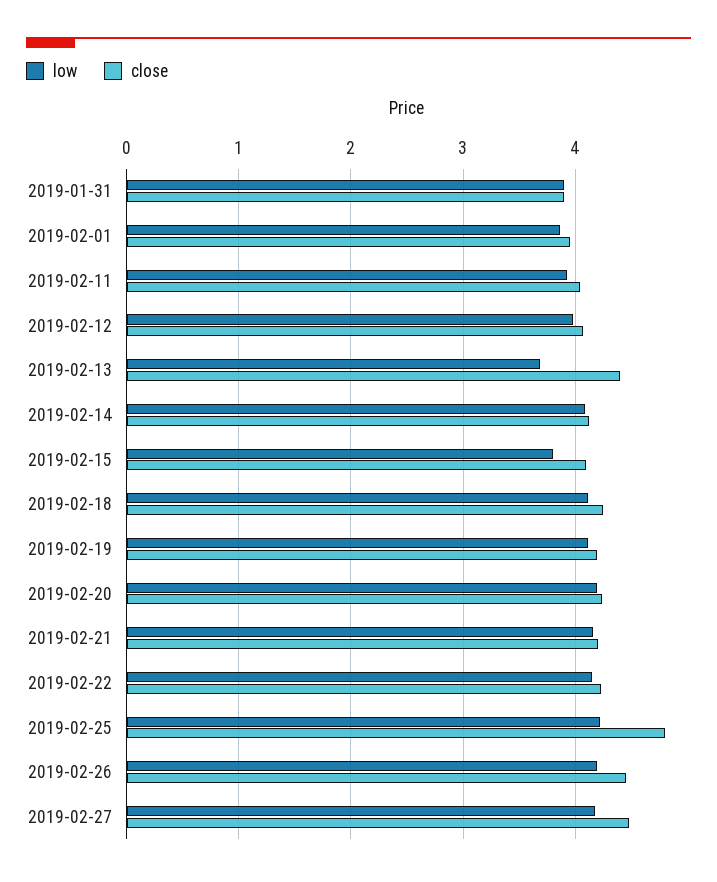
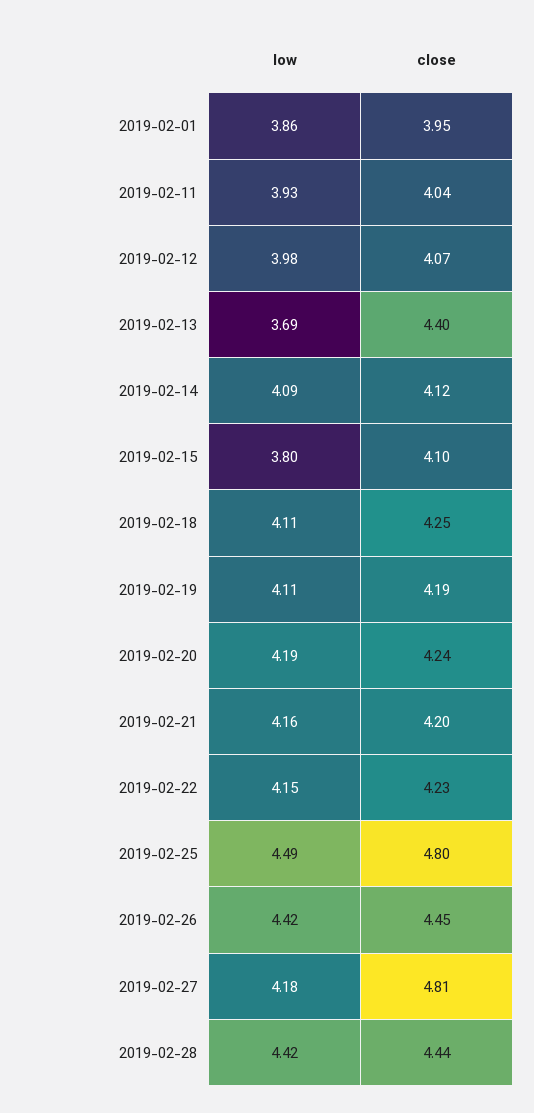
low, 2019-01-31: 3.9 -> none
close, 2019-01-31: 3.9 -> none
low, 2019-02-25: 4.2 -> 4.49
low, 2019-02-26: 4.2 -> 4.42
close, 2019-02-27: 4.5 -> 4.81
low, 2019-02-28: none -> 4.42
close, 2019-02-28: none -> 4.44

